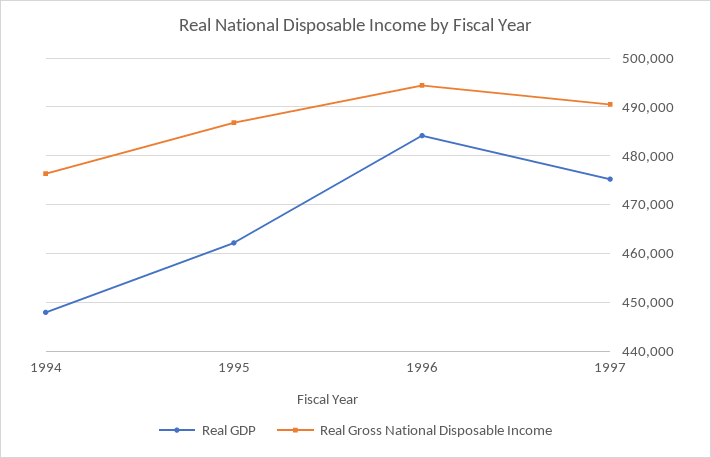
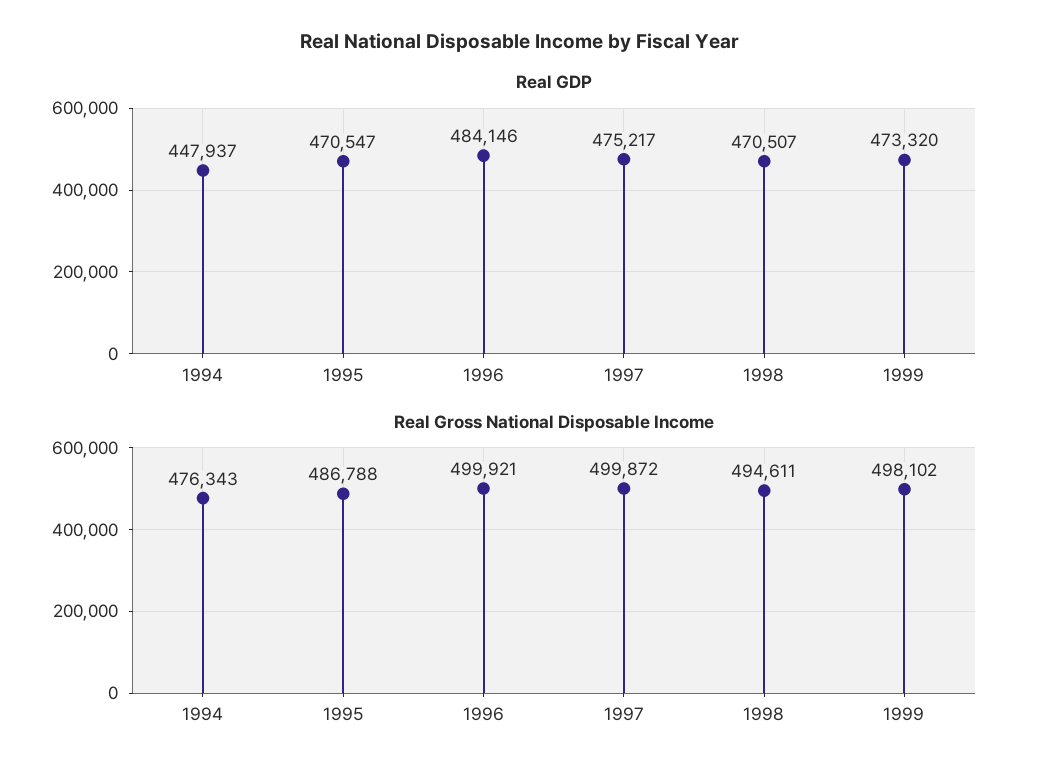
Real GDP, 1995: 462000 -> 470547
Real Gross National Disposable Income, 1996: 494000 -> 499921
Real Gross National Disposable Income, 1997: 490000 -> 499872
Real GDP, 1998: none -> 470507
Real GDP, 1999: none -> 473320
Real Gross National Disposable Income, 1998: none -> 494611
Real Gross National Disposable Income, 1999: none -> 498102

